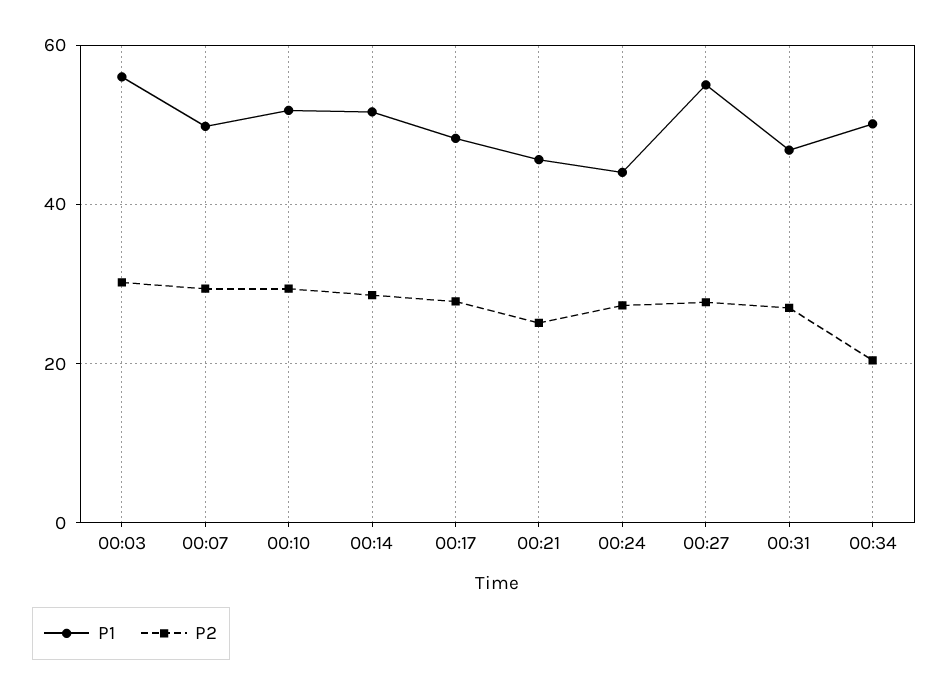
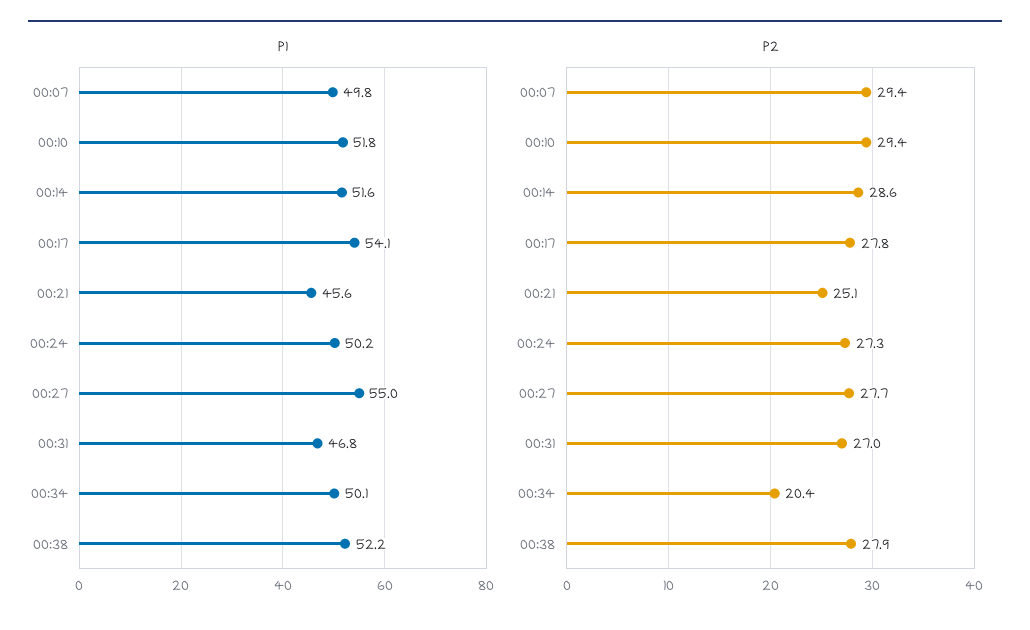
P1, 00:03: 56 -> none
P2, 00:03: 30 -> none
P1, 00:17: 48 -> 54.1
P1, 00:24: 44 -> 50.2
P1, 00:38: none -> 52.2
P2, 00:38: none -> 27.9

